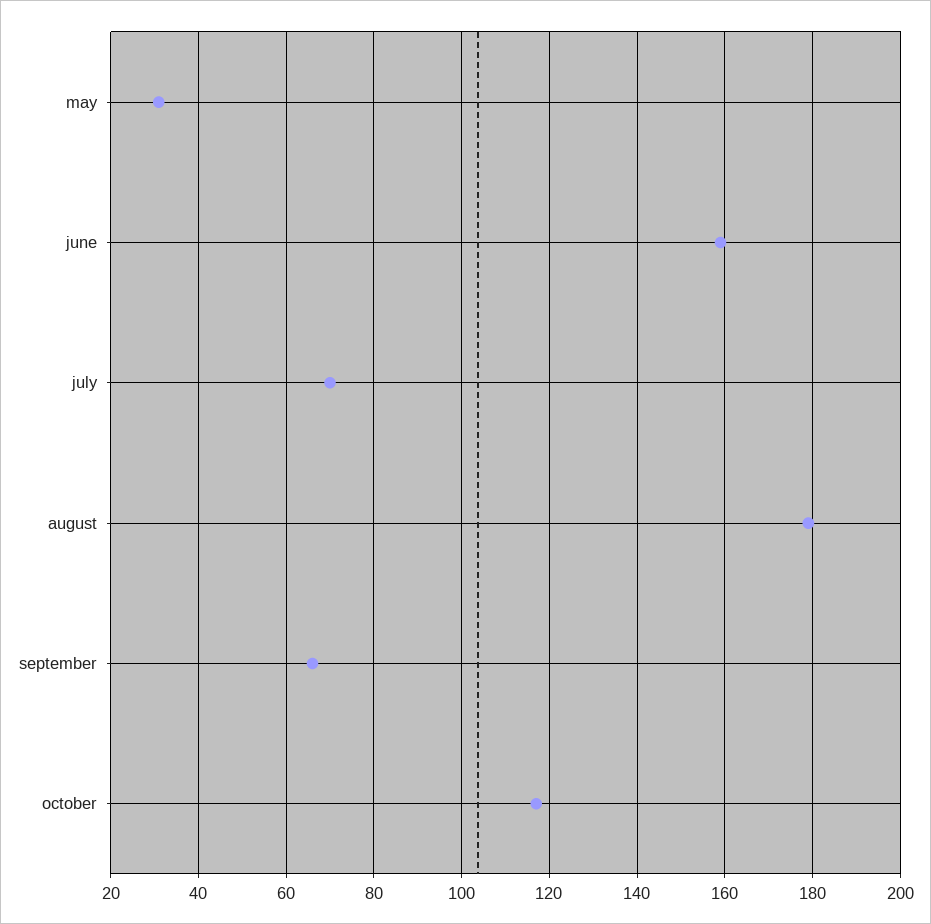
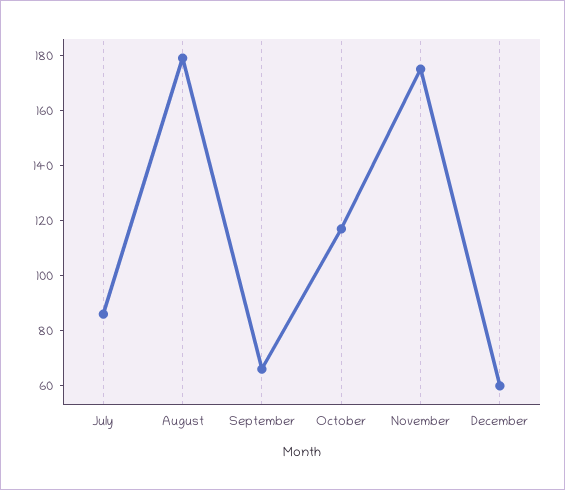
may: 30 -> none
june: 160 -> none
july: 70 -> 85
November: none -> 175
December: none -> 60

